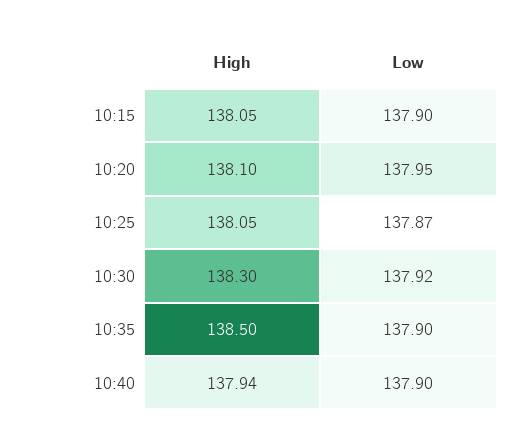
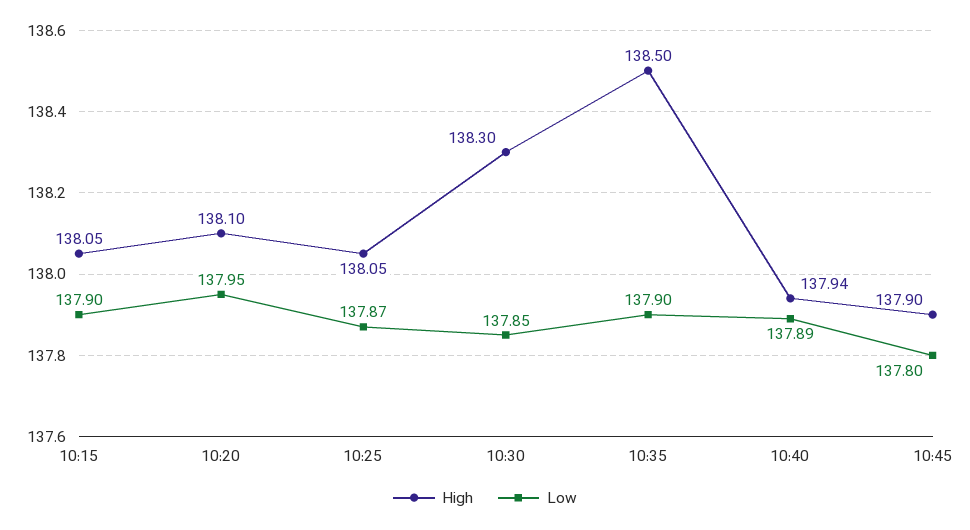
Low, 10:30: 137.92 -> 137.85
Low, 10:40: 137.9 -> 137.89
High, 10:45: none -> 137.9
Low, 10:45: none -> 137.8

